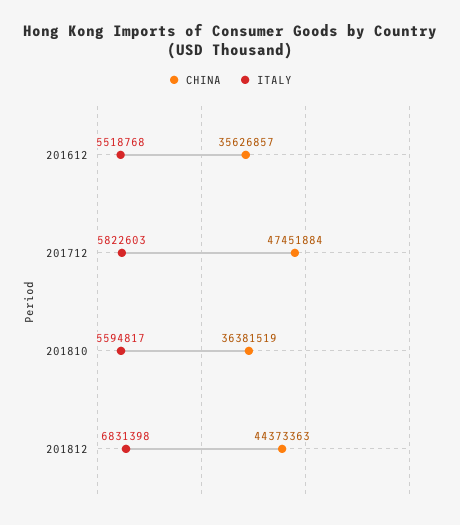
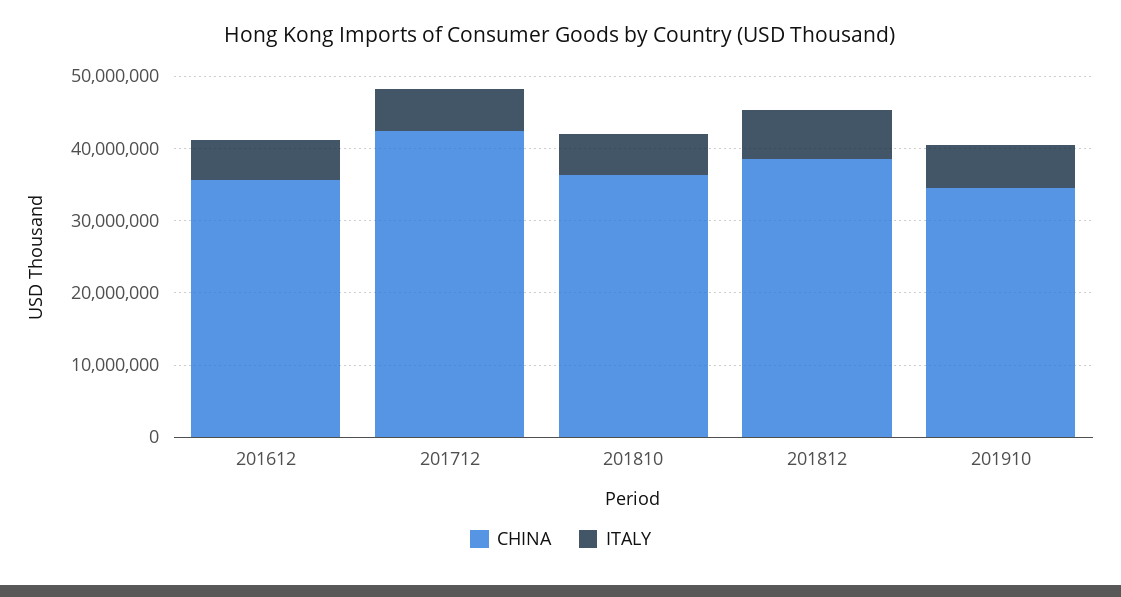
CHINA, 201712: 47451884 -> 42000000
CHINA, 201812: 44373363 -> 38000000
CHINA, 201910: none -> 34000000
ITALY, 201910: none -> 6000000

